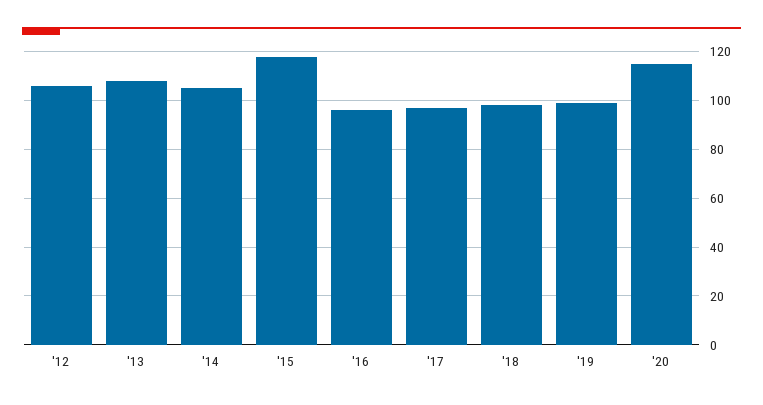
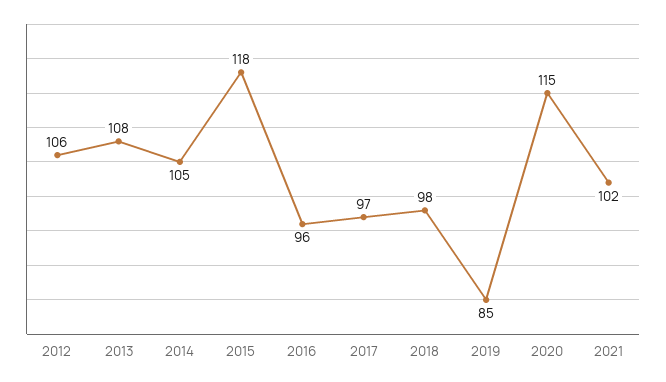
'19: 100 -> 85
2021: none -> 102

